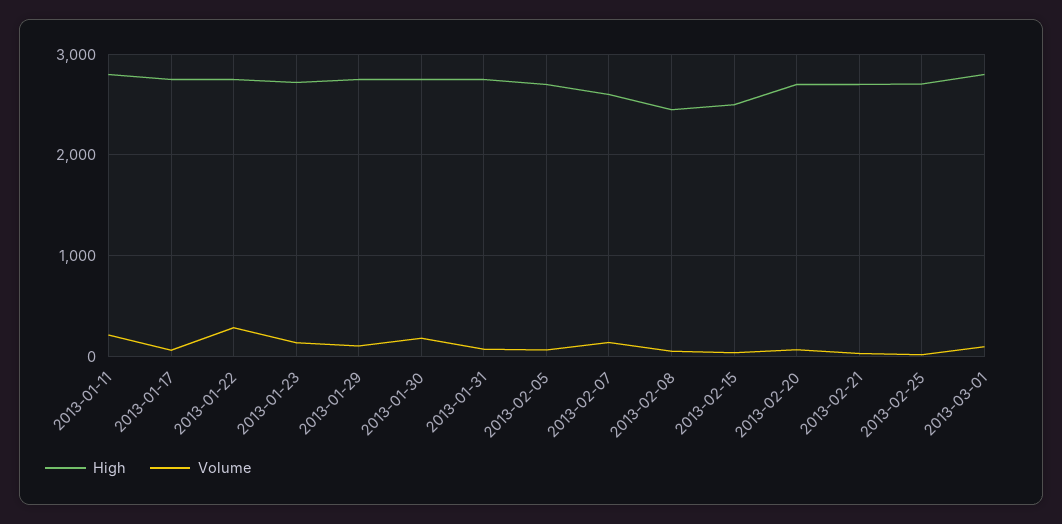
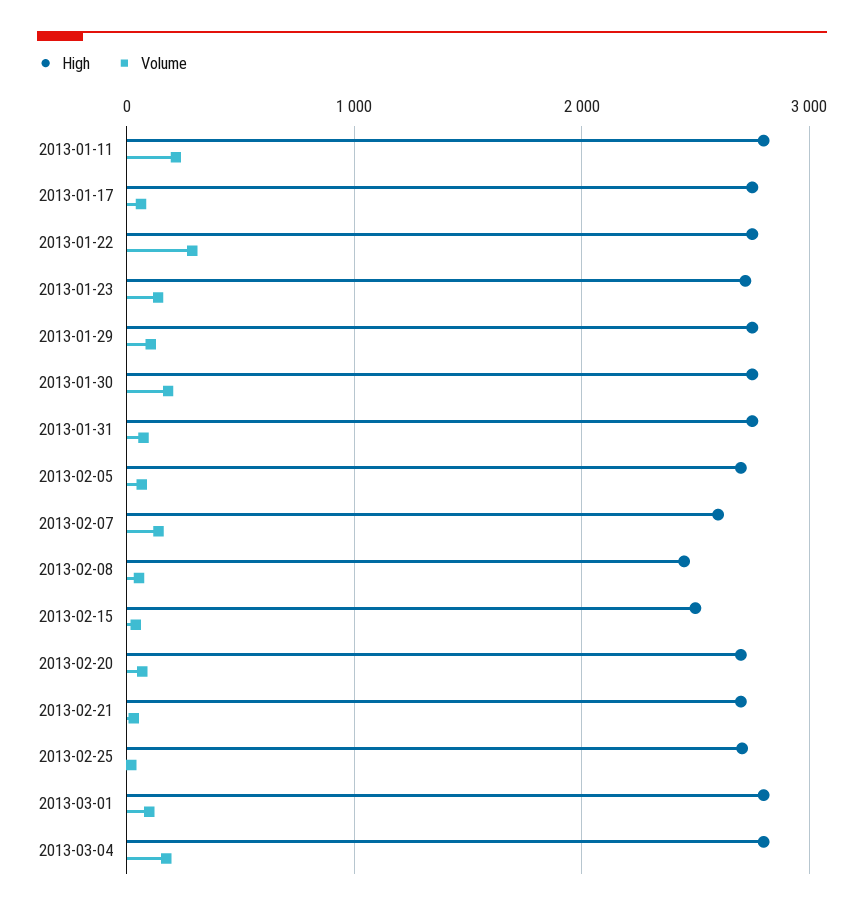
High, 2013-03-04: none -> 2800
Volume, 2013-03-04: none -> 200

